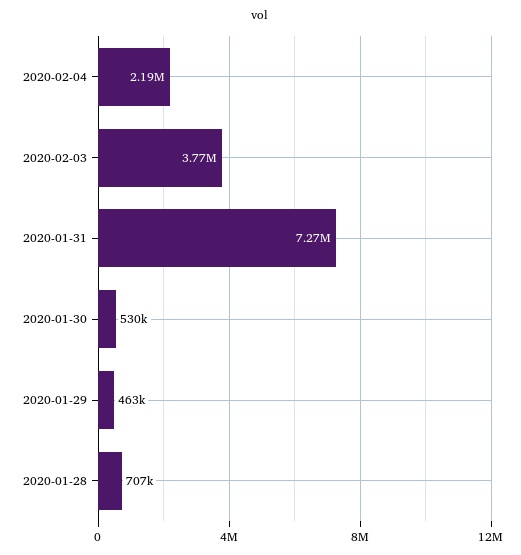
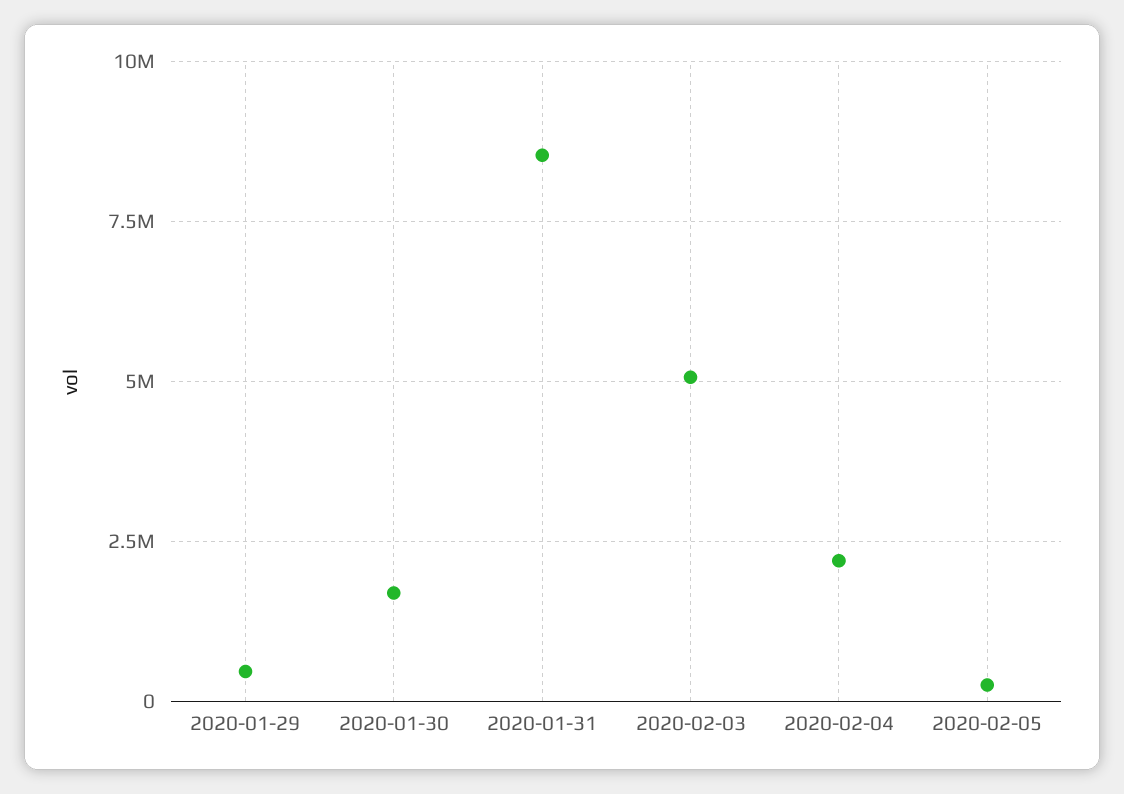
2020-02-03: 3770000 -> 5000000
2020-01-31: 7270000 -> 8500000
2020-01-30: 530000 -> 1750000
2020-01-28: 707000 -> none
2020-02-05: none -> 250000

